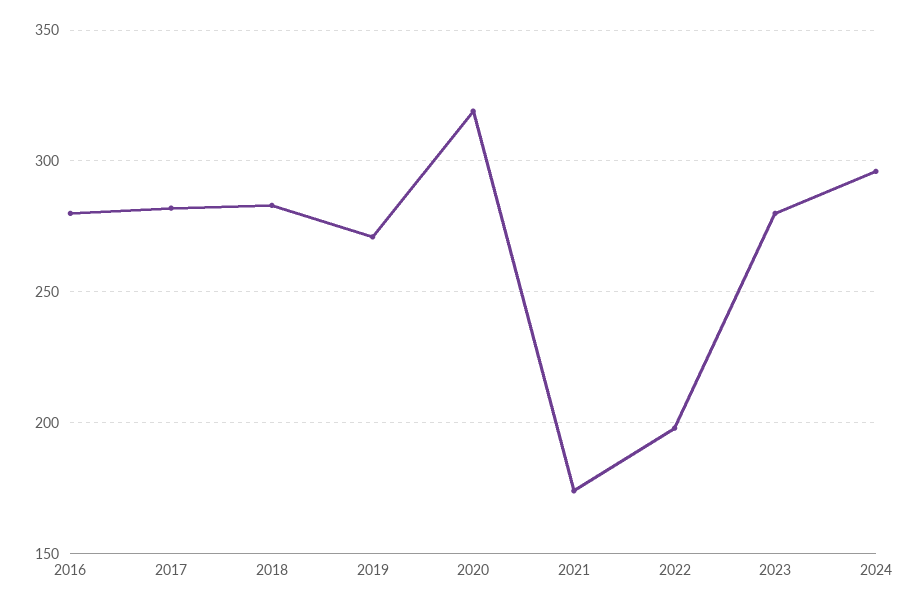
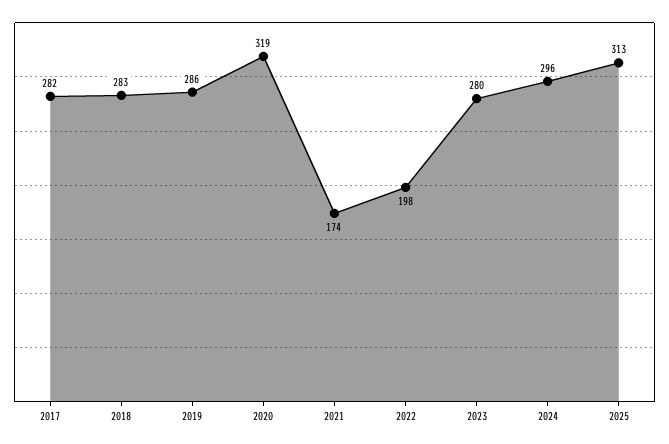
2016: 280 -> none
2019: 270 -> 286
2025: none -> 313

